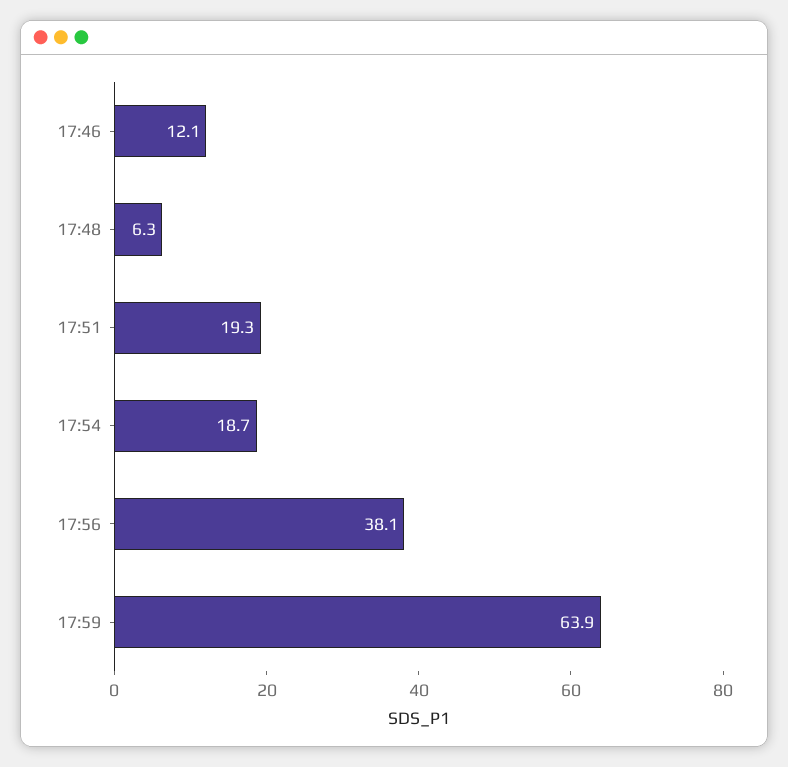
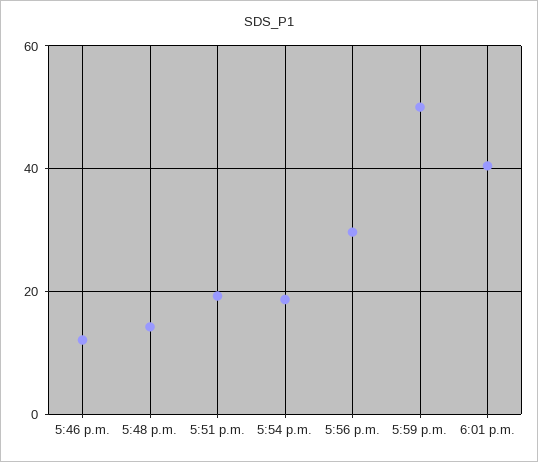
17:48: 6.3 -> 14
17:56: 38.1 -> 30
17:59: 63.9 -> 50
6:01 p.m.: none -> 40

